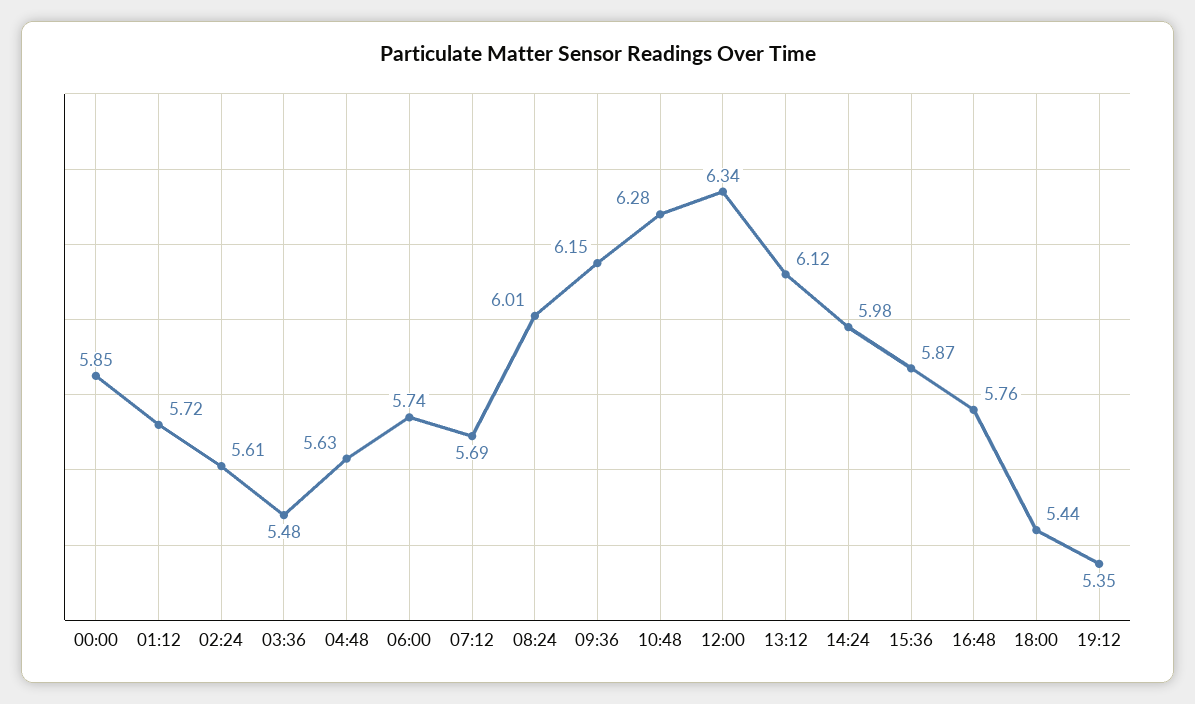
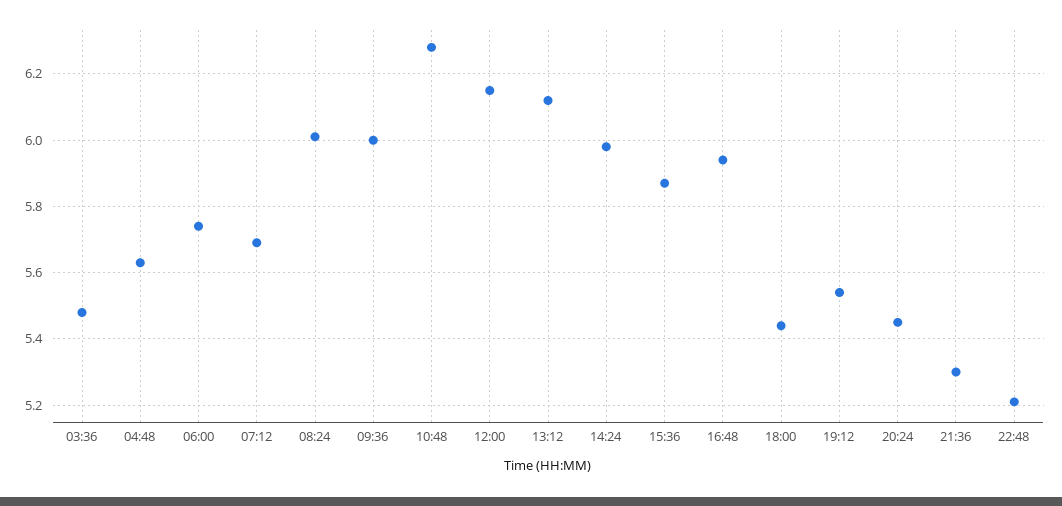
00:00: 5.85 -> none
01:12: 5.72 -> none
02:24: 5.61 -> none
09:36: 6.15 -> 6
12:00: 6.34 -> 6.15
16:48: 5.76 -> 5.95
19:12: 5.35 -> 5.55
20:24: none -> 5.45
21:36: none -> 5.3
22:48: none -> 5.2

